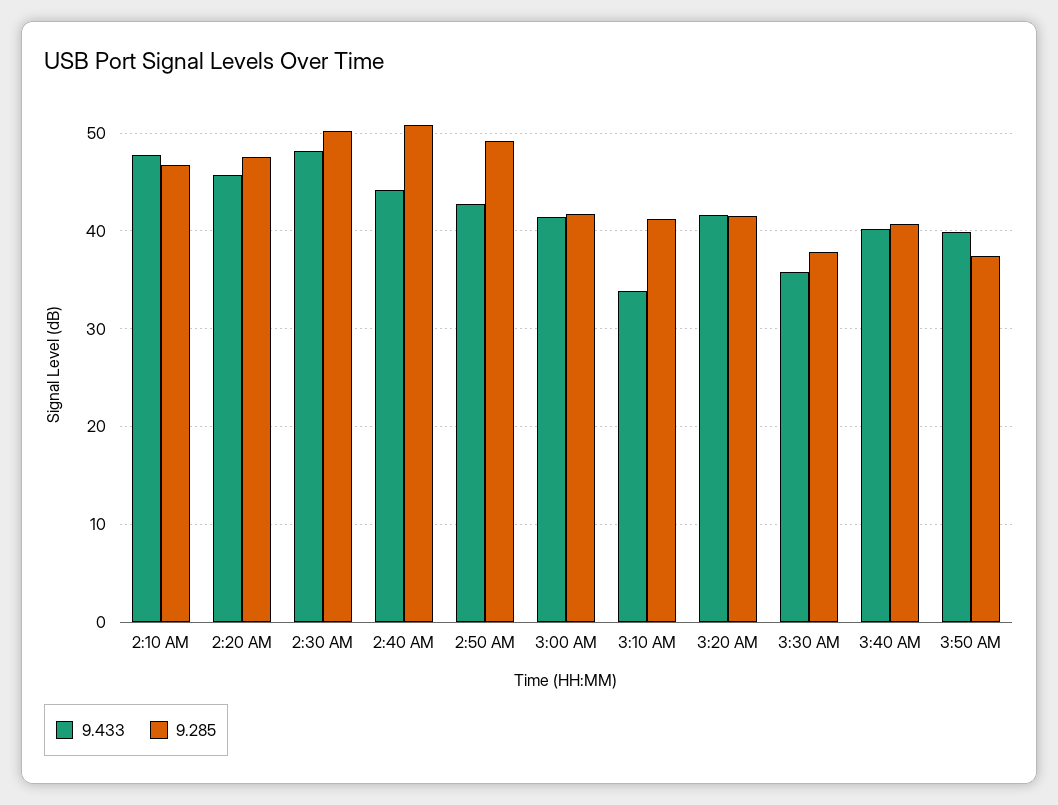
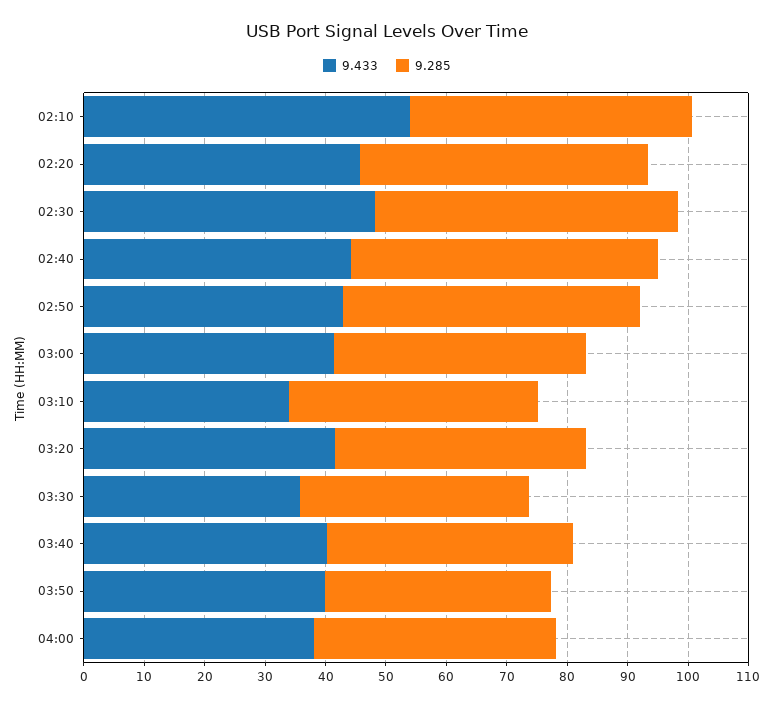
9.433, 2:10 AM: 48 -> 54
9.433, 04:00: none -> 38
9.285, 04:00: none -> 40

